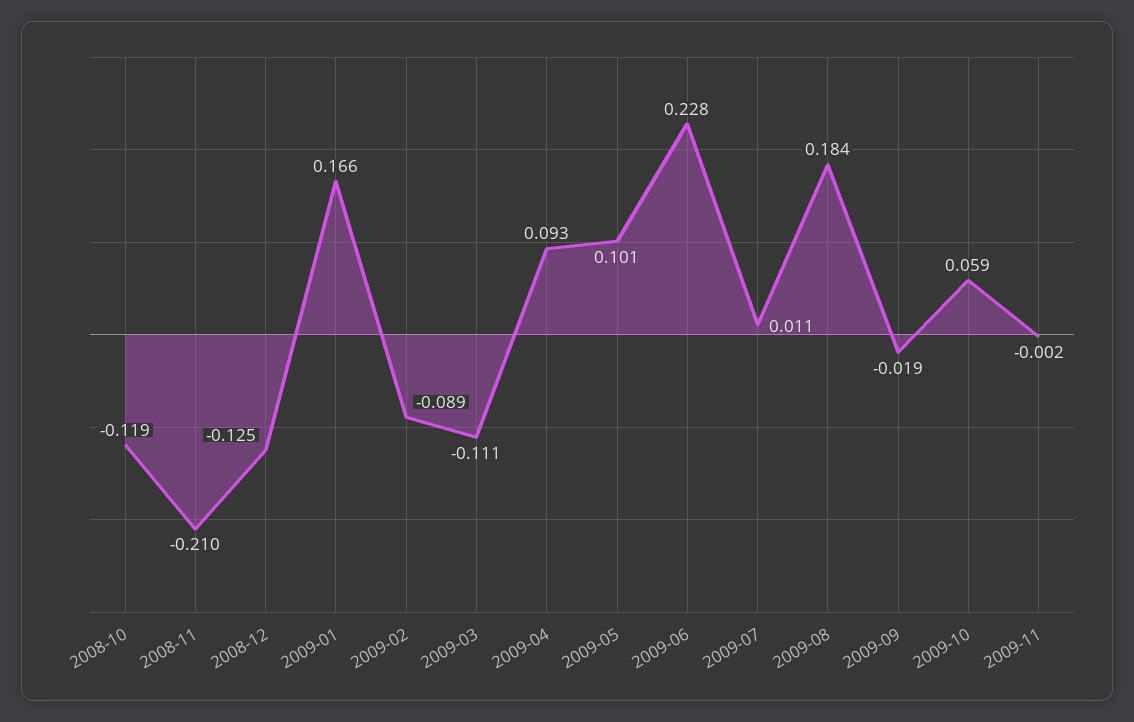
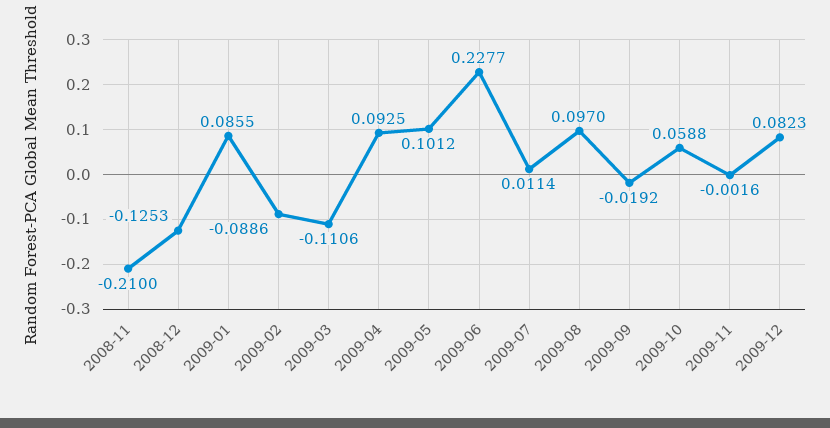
2008-10: -0.119 -> none
2009-01: 0.166 -> 0.0855
2009-08: 0.184 -> 0.097
2009-12: none -> 0.0823

